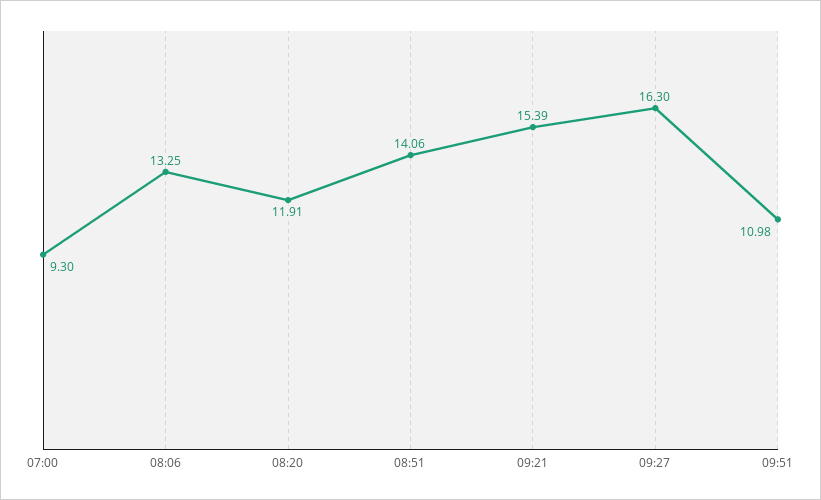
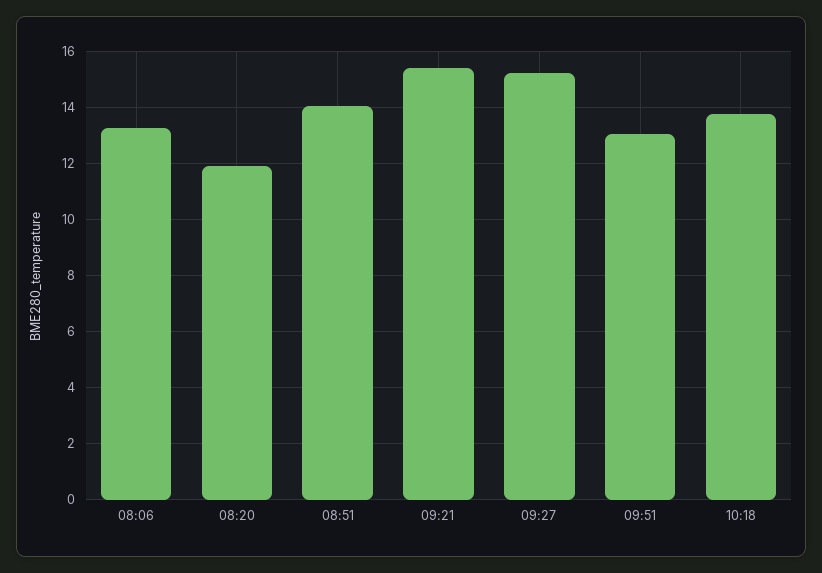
07:00: 9.3 -> none
09:27: 16.3 -> 15.25
09:51: 10.98 -> 13
10:18: none -> 13.75

